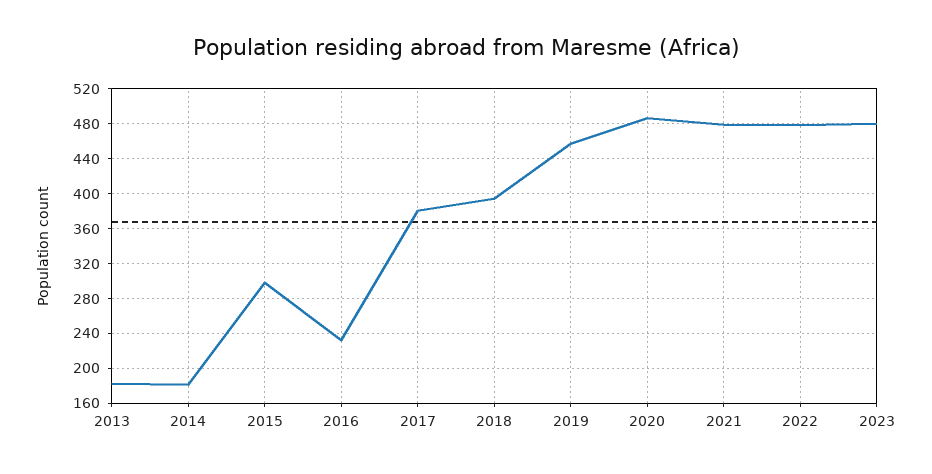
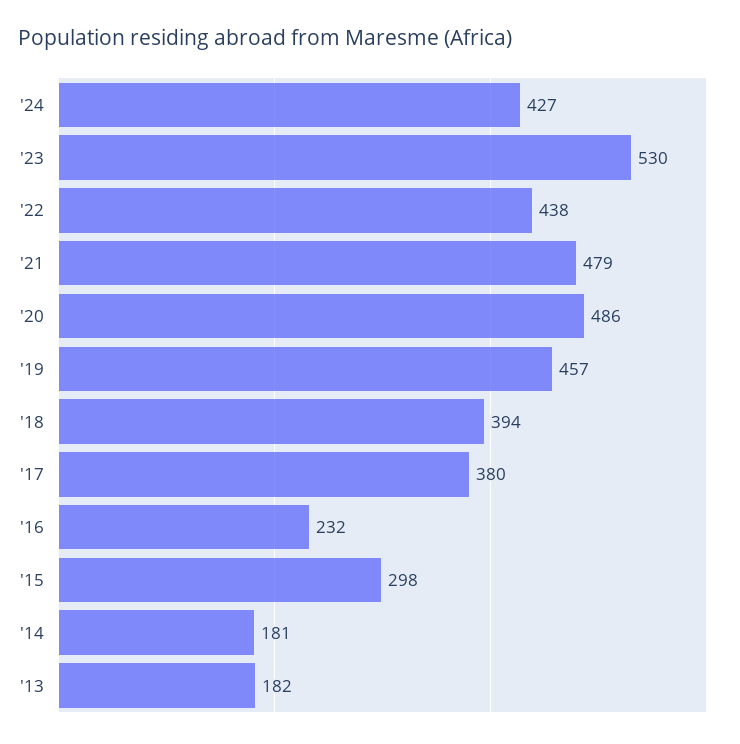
2022: 480 -> 438
2023: 480 -> 530
'24: none -> 427

